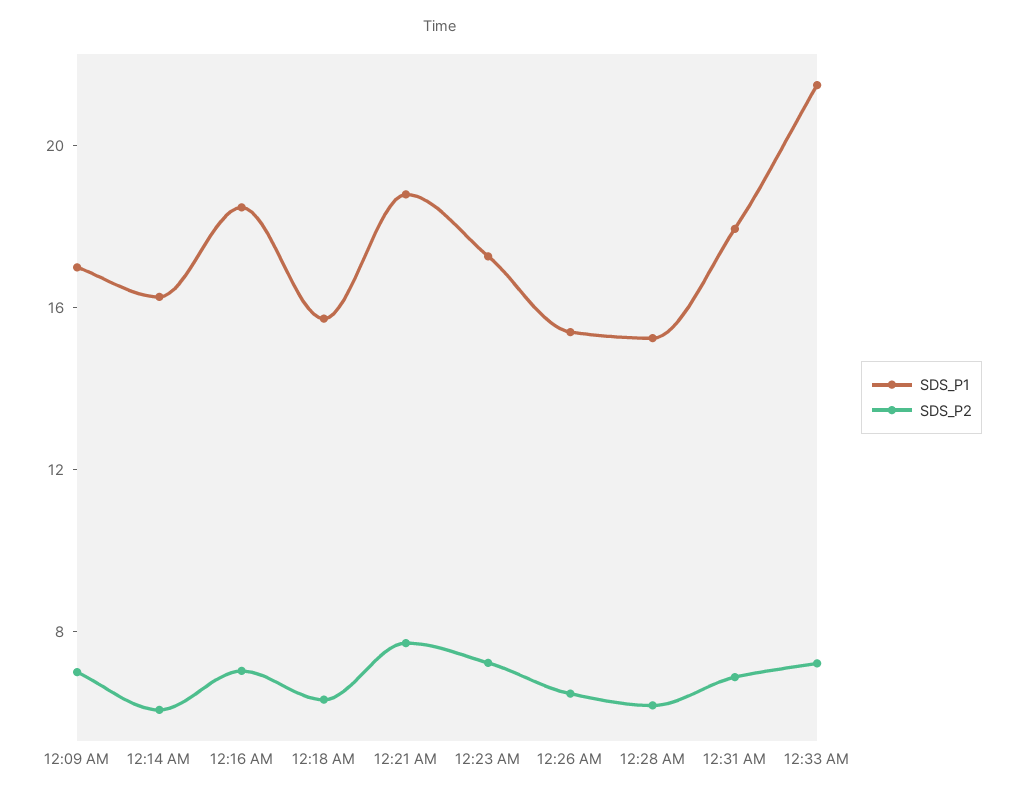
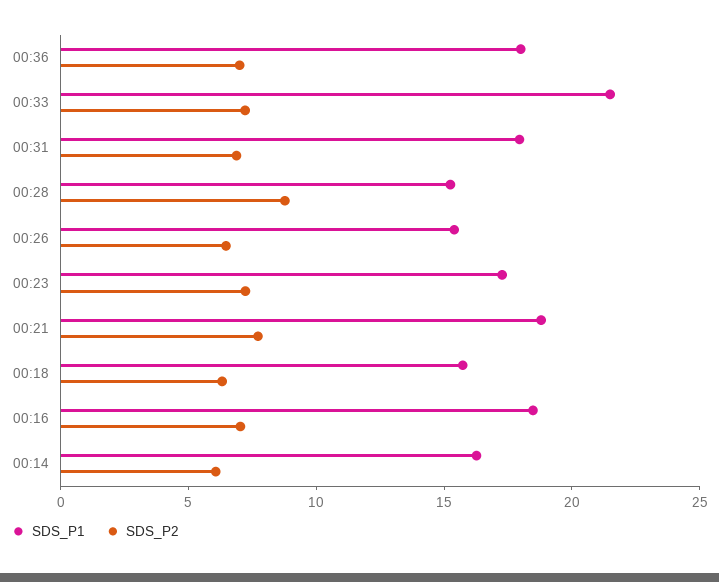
SDS_P1, 12:09 AM: 17 -> none
SDS_P2, 12:09 AM: 7 -> none
SDS_P2, 12:28 AM: 6 -> 9
SDS_P1, 00:36: none -> 18
SDS_P2, 00:36: none -> 7

